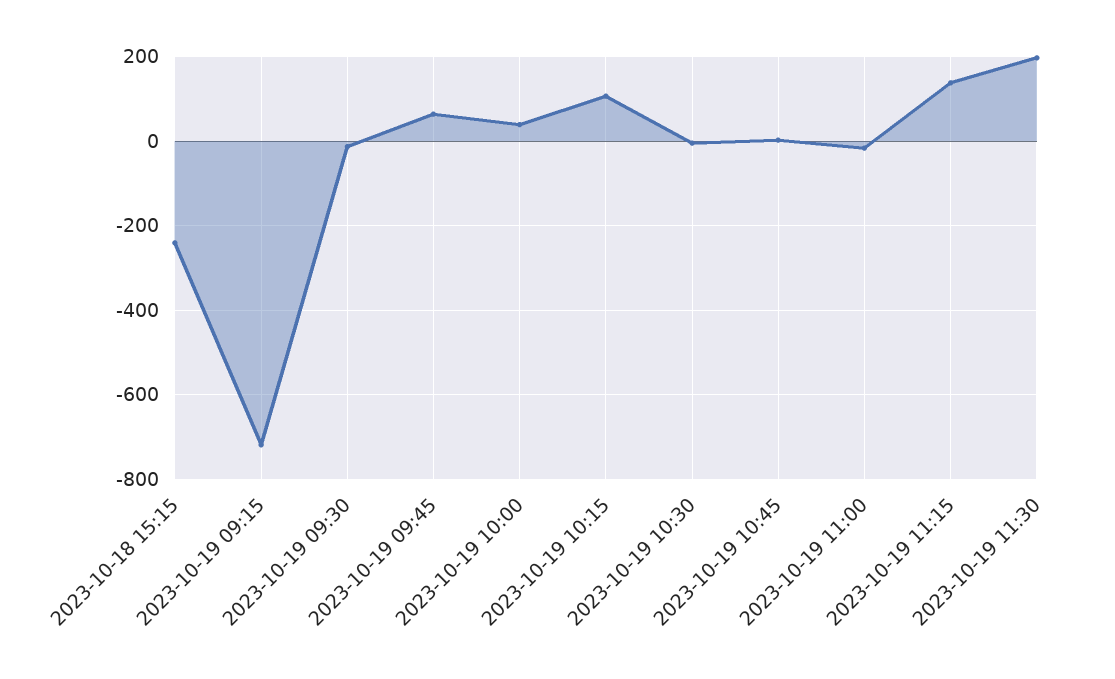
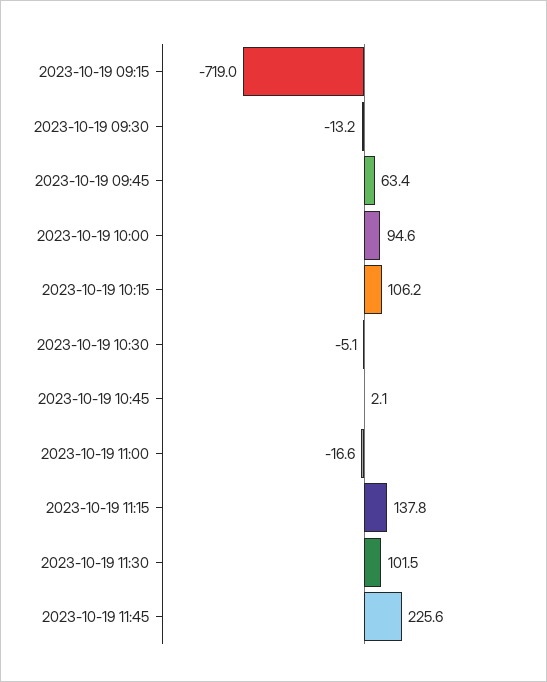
2023-10-18 15:15: -240 -> none
2023-10-19 10:00: 40 -> 94.6
2023-10-19 11:30: 200 -> 101.5
2023-10-19 11:45: none -> 225.6

